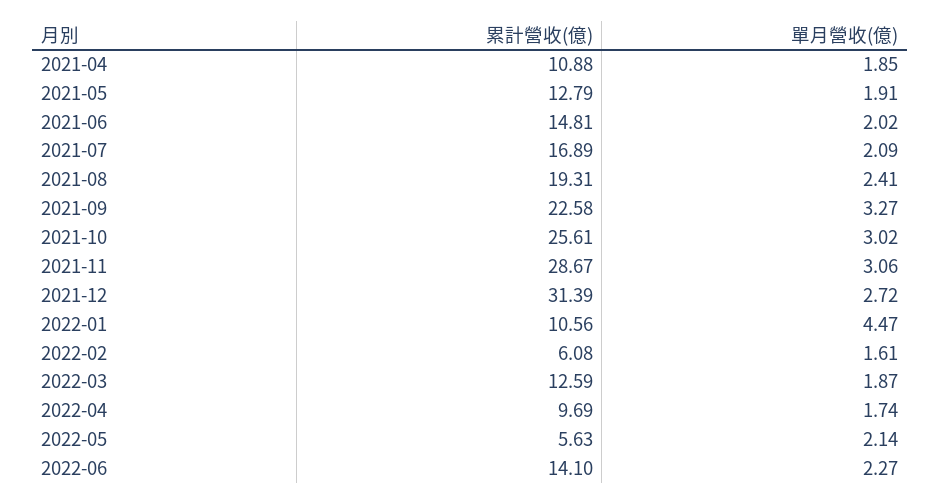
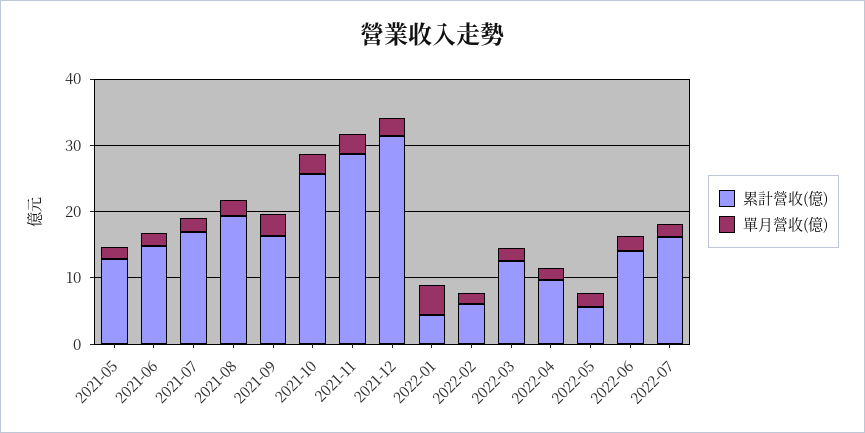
累計營收(億), 2021-04: 10.88 -> none
單月營收(億), 2021-04: 1.85 -> none
累計營收(億), 2021-09: 22.58 -> 16
累計營收(億), 2022-01: 10.56 -> 4
累計營收(億), 2022-07: none -> 16
單月營收(億), 2022-07: none -> 2

